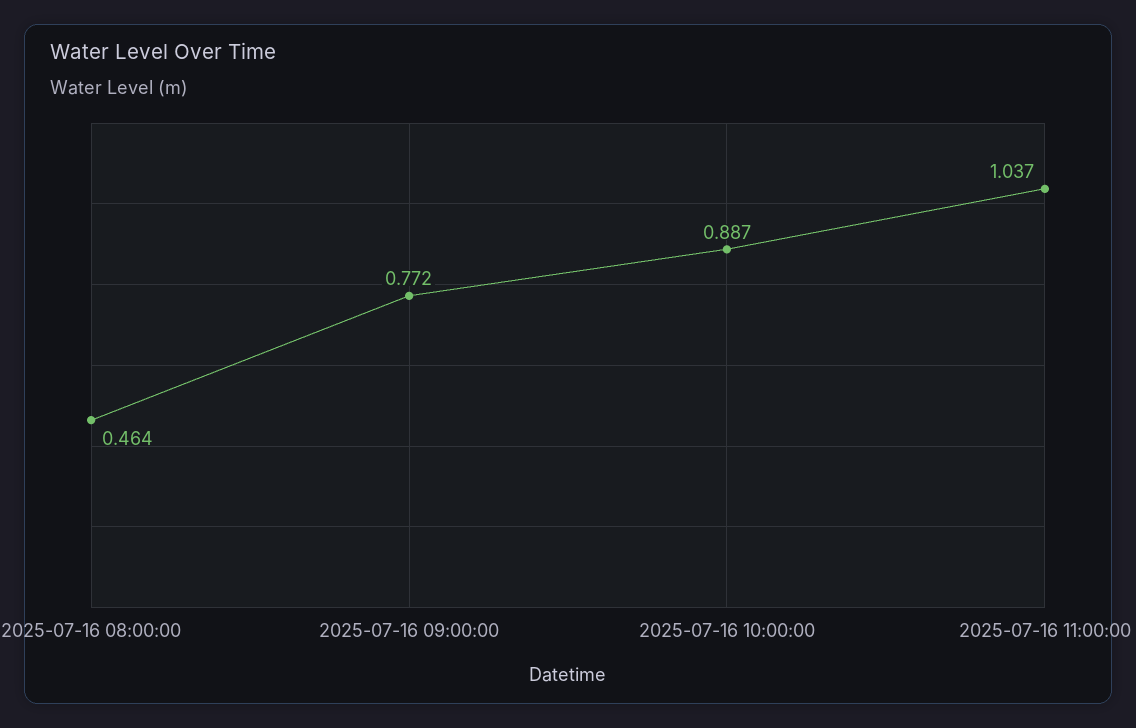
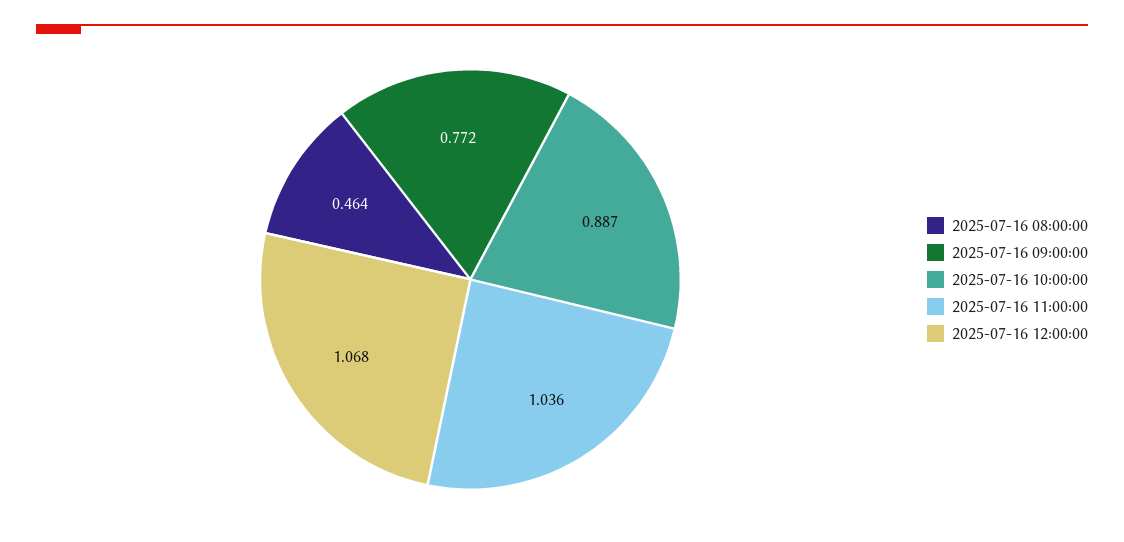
2025-07-16 11:00:00: 1.037 -> 1.036
2025-07-16 12:00:00: none -> 1.068

